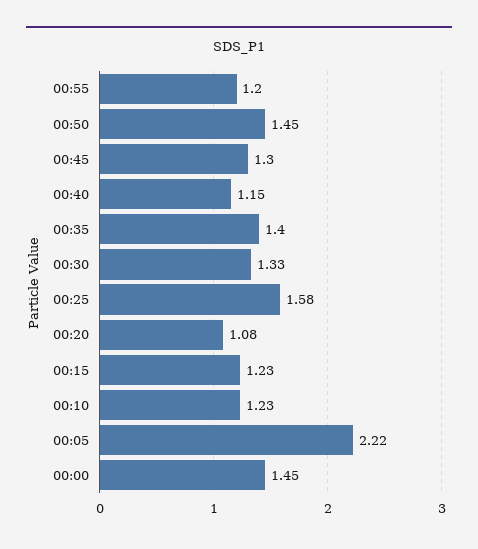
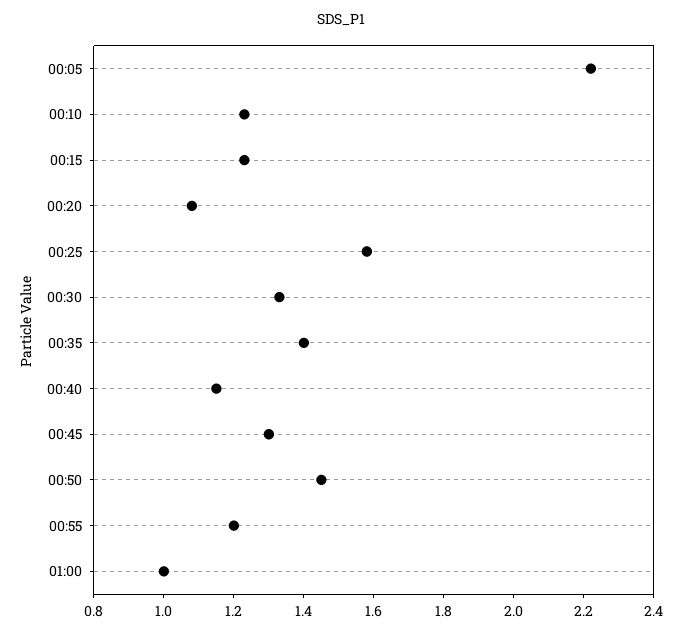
00:00: 1.45 -> none
01:00: none -> 1

